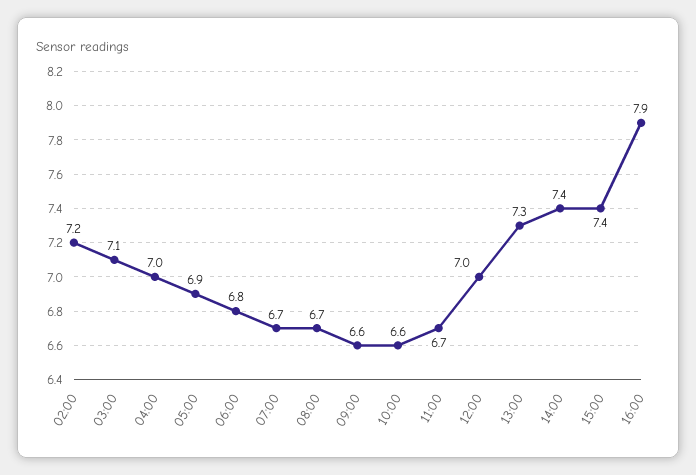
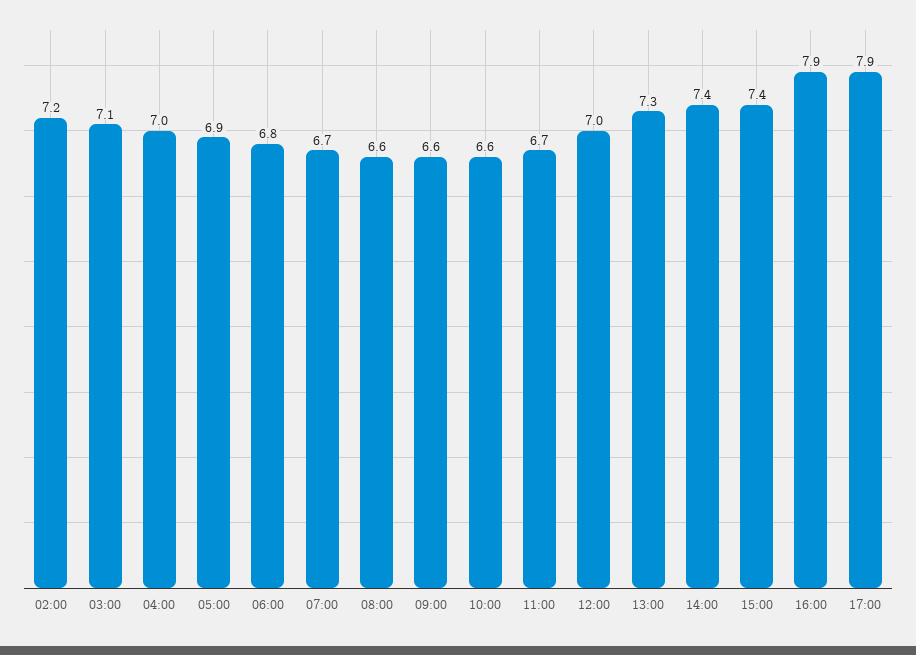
08:00: 6.7 -> 6.6
17:00: none -> 7.9

